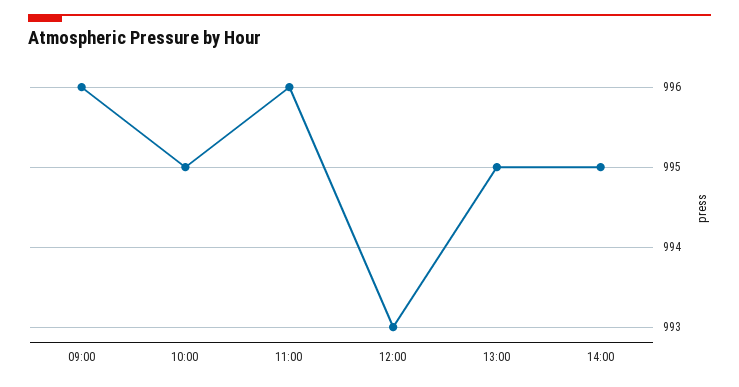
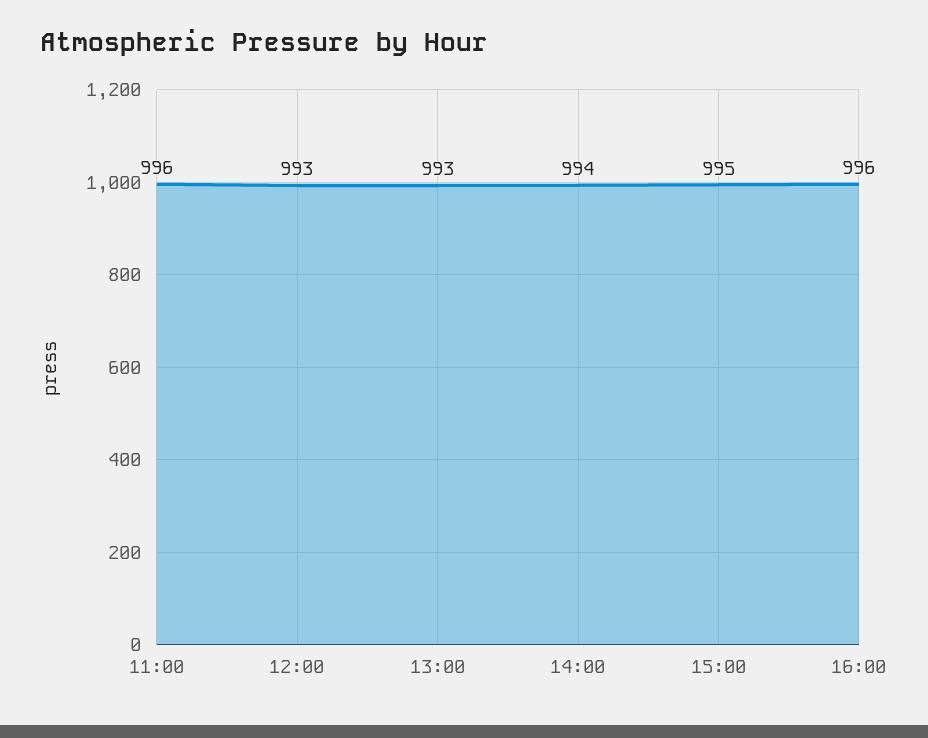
09:00: 996 -> none
10:00: 995 -> none
13:00: 995 -> 993
14:00: 995 -> 994
15:00: none -> 995
16:00: none -> 996

